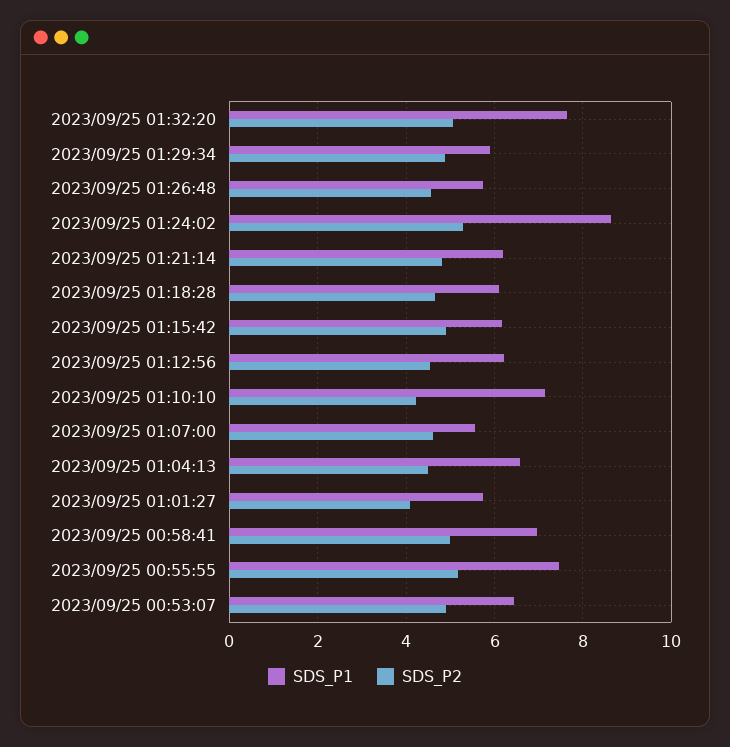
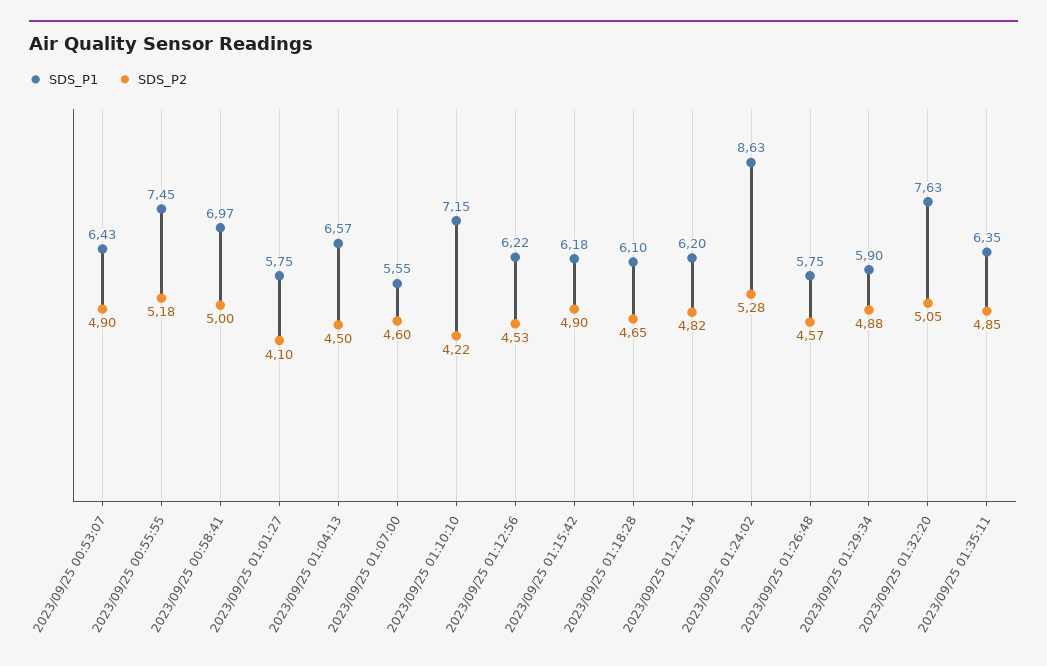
SDS_P1, 2023/09/25 01:35:11: none -> 6.35
SDS_P2, 2023/09/25 01:35:11: none -> 4.85

